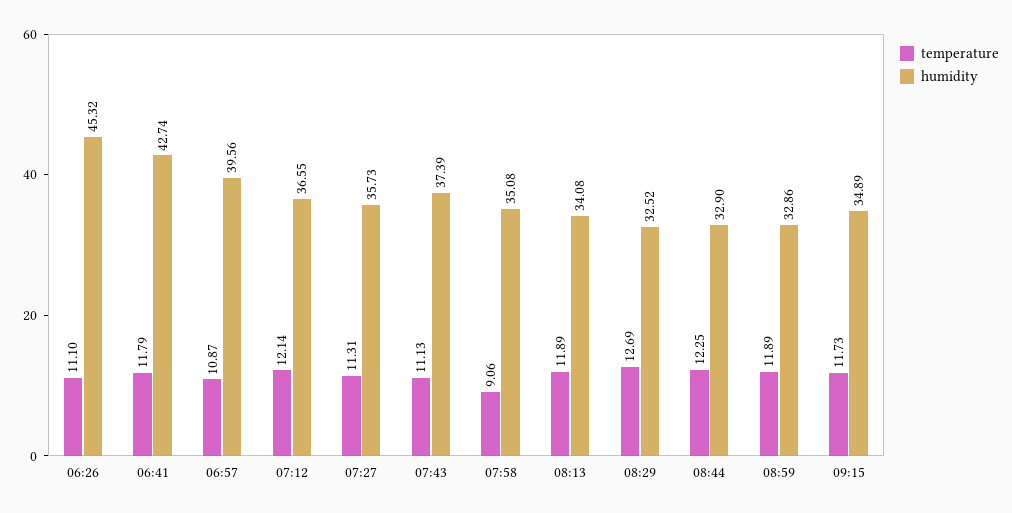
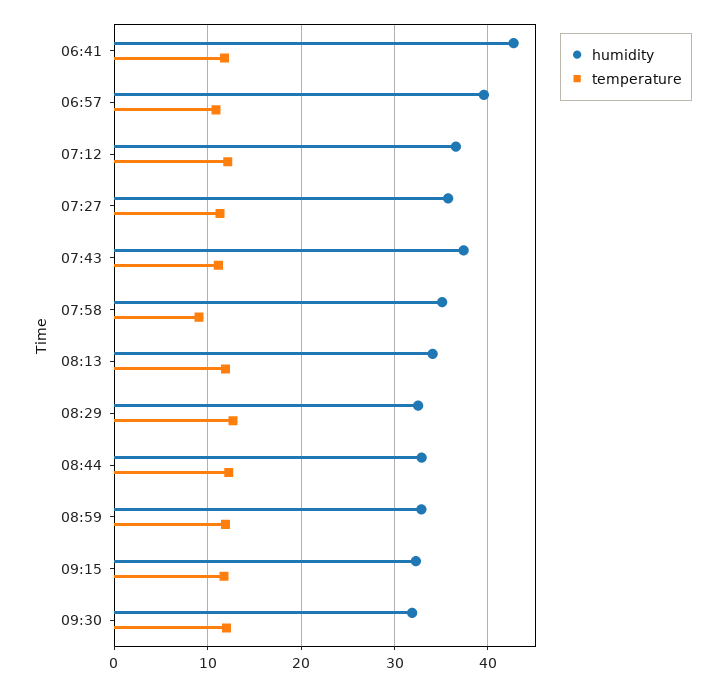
temperature, 06:26: 11.1 -> none
humidity, 06:26: 45.32 -> none
humidity, 09:15: 34.89 -> 32
humidity, 09:30: none -> 32
temperature, 09:30: none -> 12

